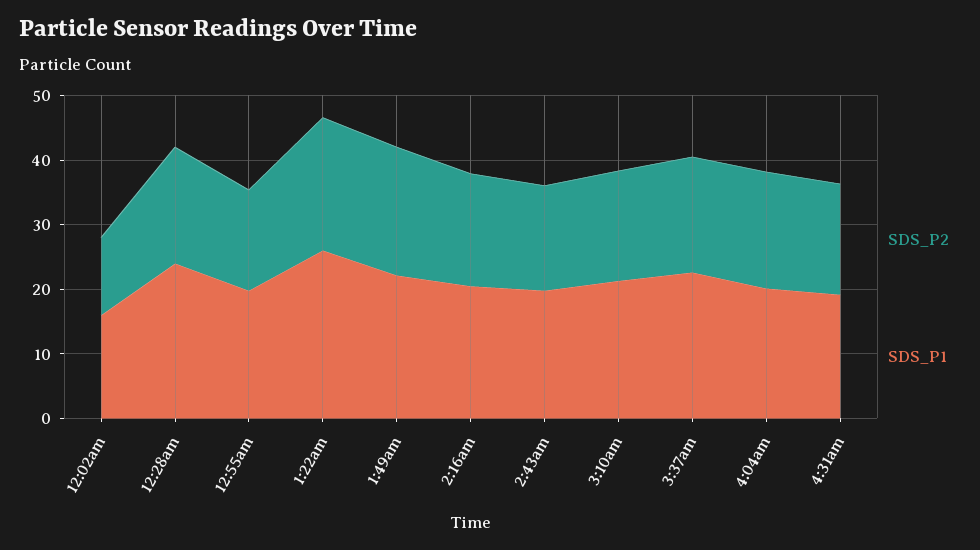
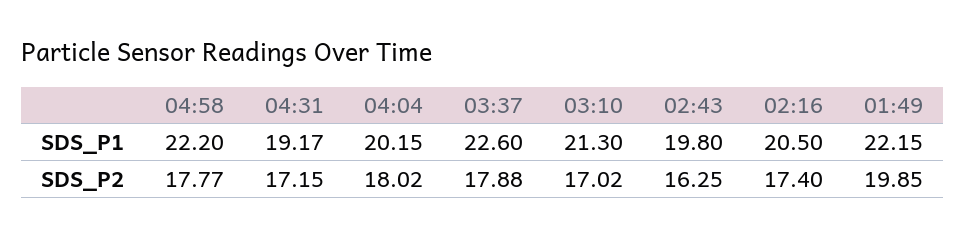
SDS_P2, 12:02am: 12 -> none
SDS_P1, 12:02am: 16 -> none
SDS_P2, 12:28am: 18 -> none
SDS_P1, 12:28am: 24 -> none
SDS_P2, 12:55am: 16 -> none
SDS_P1, 12:55am: 20 -> none
SDS_P2, 1:22am: 20 -> none
SDS_P1, 1:22am: 26 -> none
SDS_P1, 04:58: none -> 22.2
SDS_P2, 04:58: none -> 17.77

